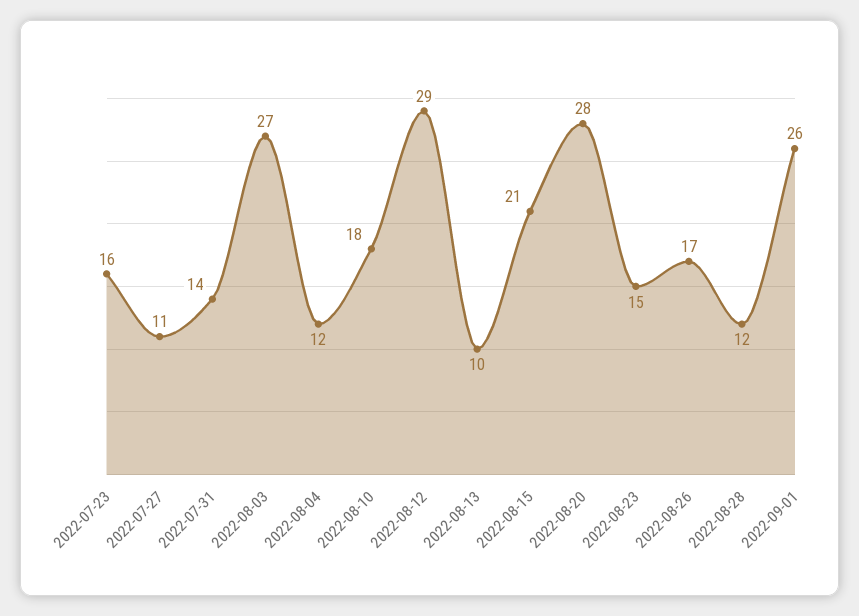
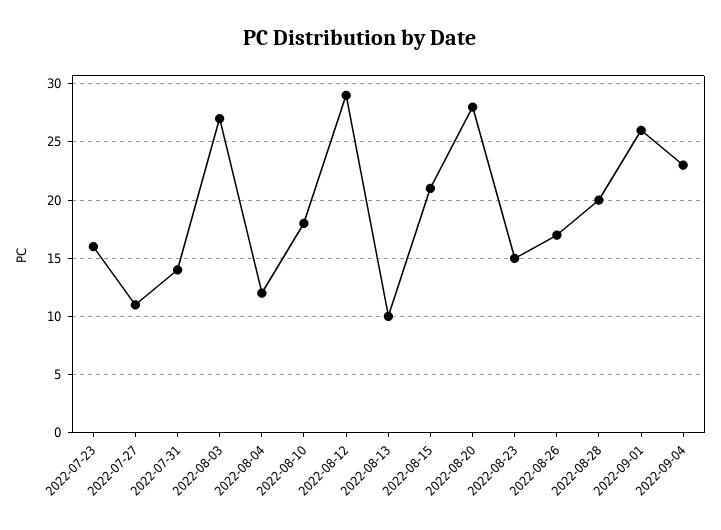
2022-08-28: 12 -> 20
2022-09-04: none -> 23

